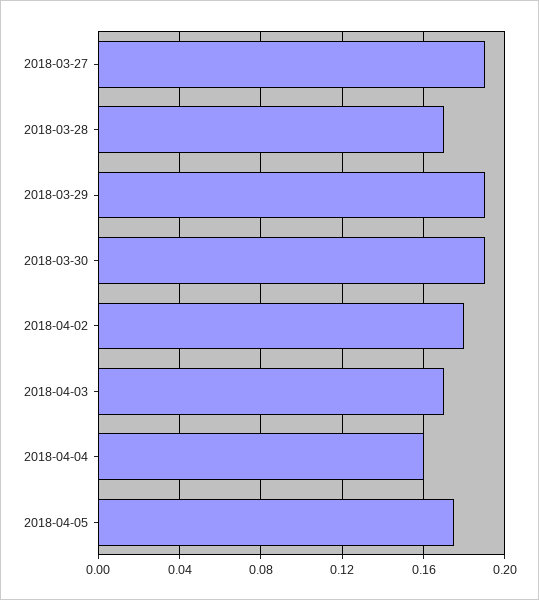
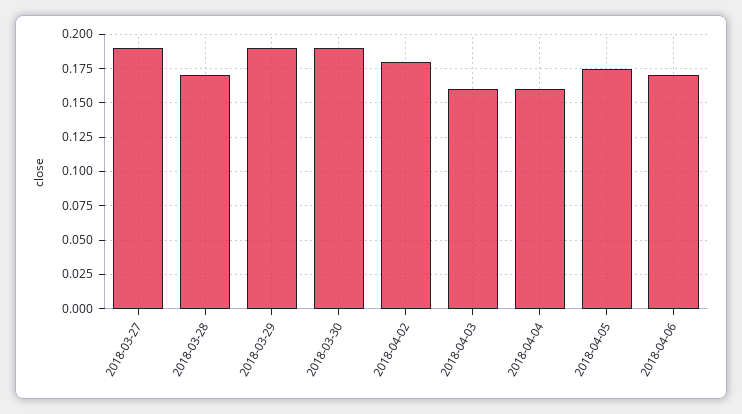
2018-04-03: 0.17 -> 0.16
2018-04-06: none -> 0.17

